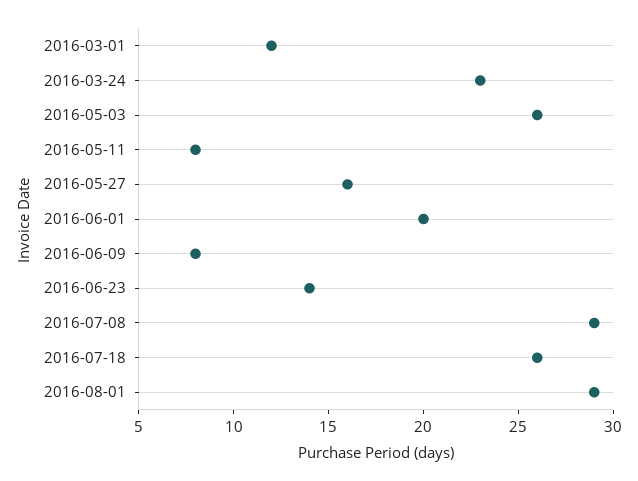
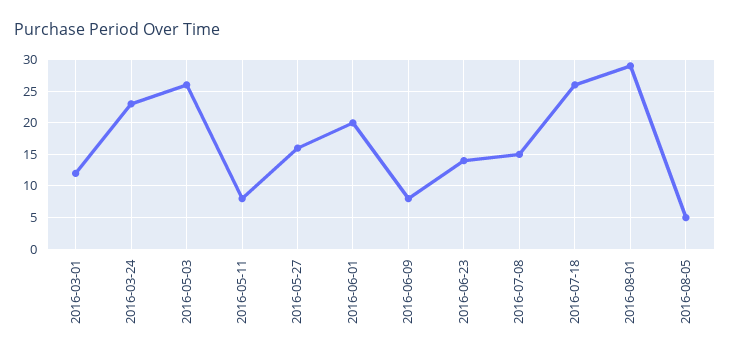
2016-07-08: 29 -> 15
2016-08-05: none -> 5

